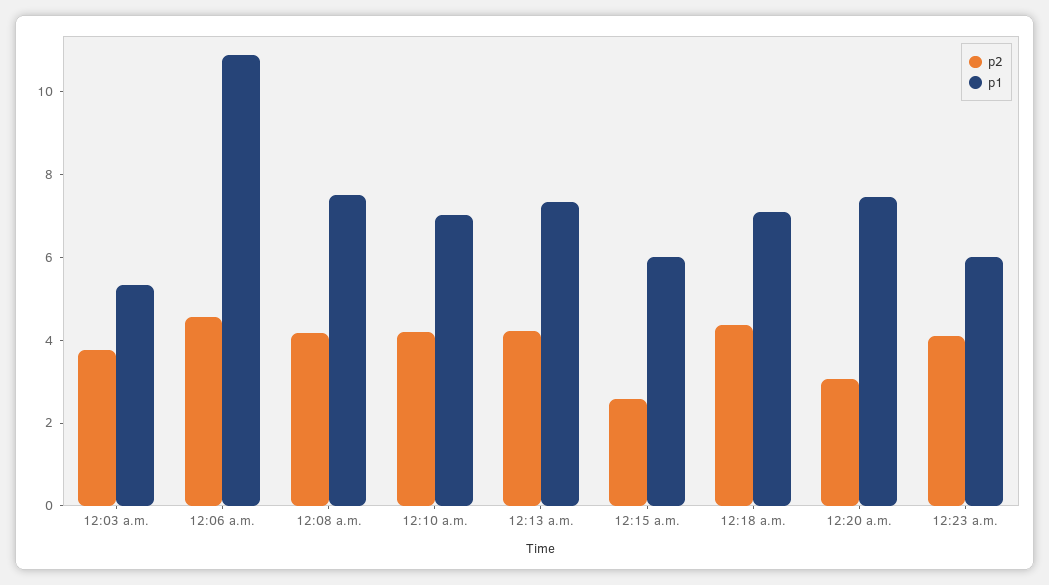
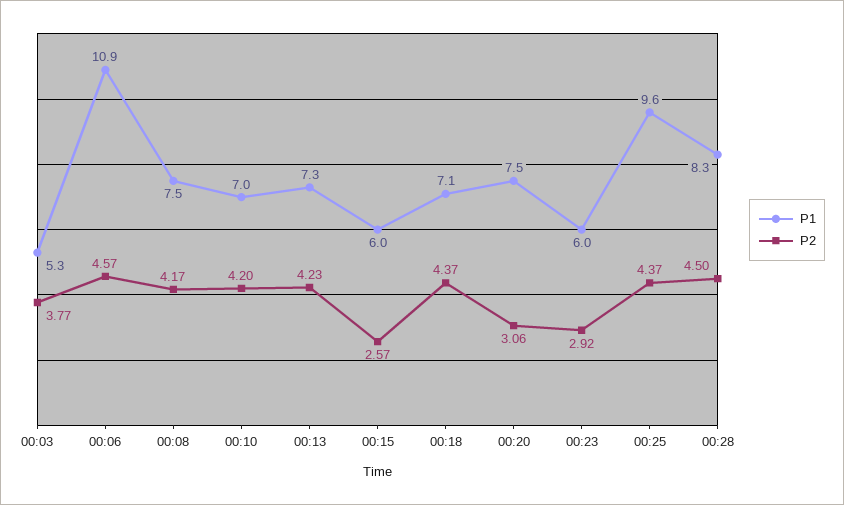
p2, 12:23 a.m.: 4 -> 2.92
p1, 00:25: none -> 9.6
p2, 00:25: none -> 4.37
p1, 00:28: none -> 8.3
p2, 00:28: none -> 4.5

